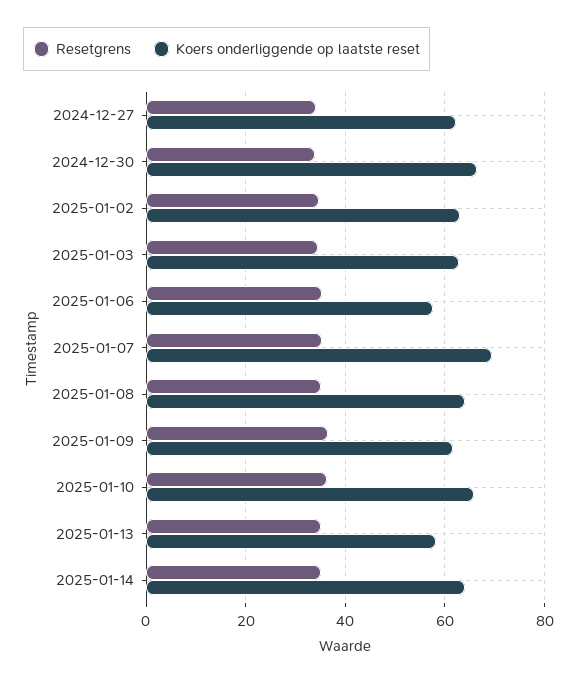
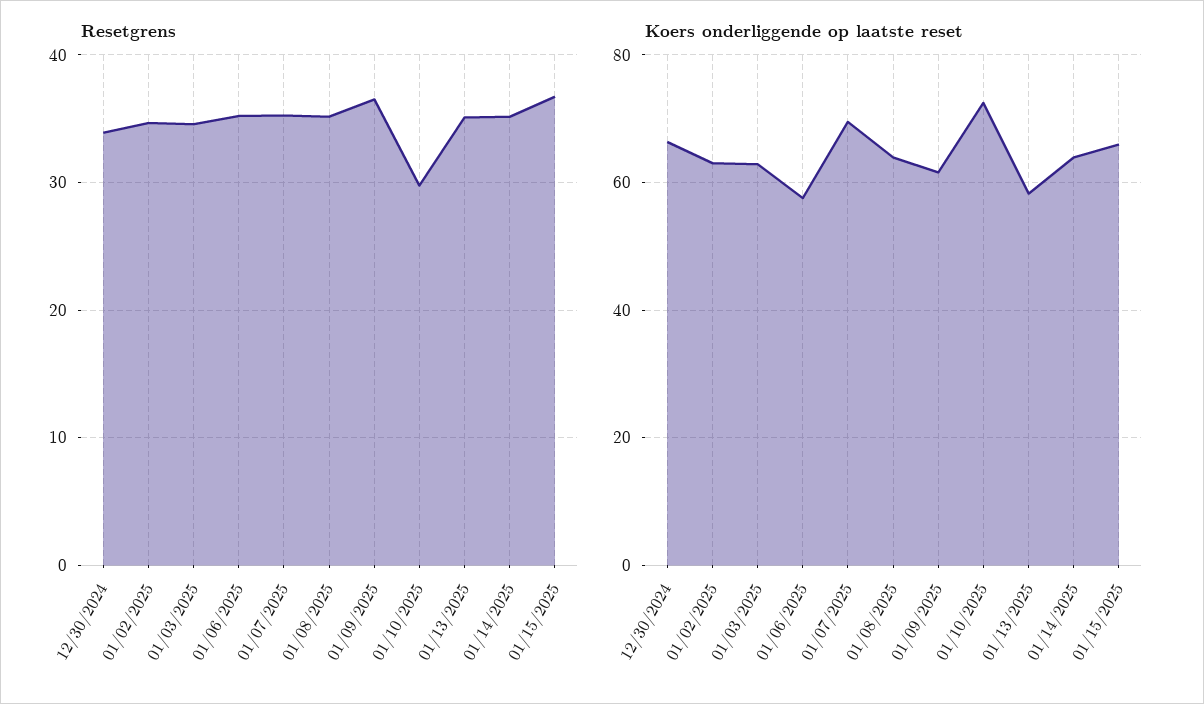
Resetgrens, 2024-12-27: 34 -> none
Koers onderliggende op laatste reset, 2024-12-27: 62 -> none
Resetgrens, 2025-01-10: 36 -> 30
Koers onderliggende op laatste reset, 2025-01-10: 66 -> 72
Resetgrens, 01/15/2025: none -> 37
Koers onderliggende op laatste reset, 01/15/2025: none -> 66

